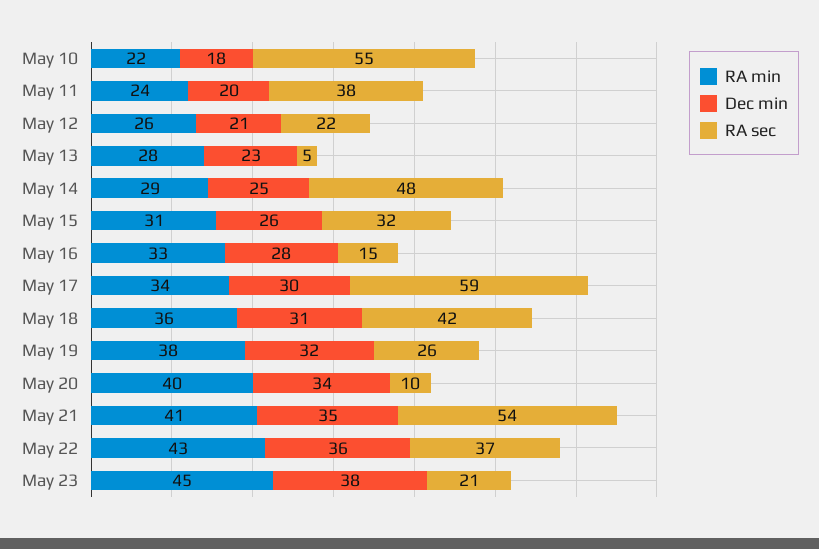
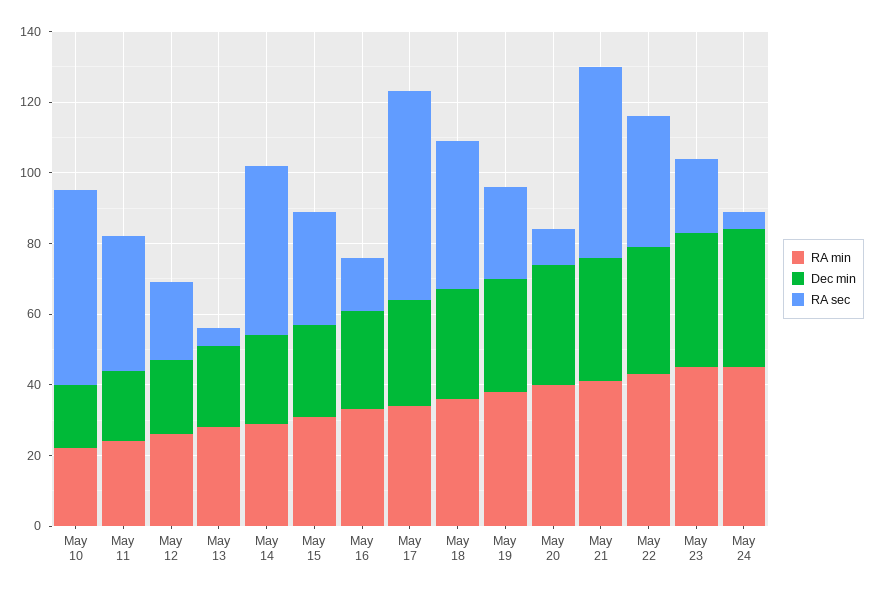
RA min, May 24: none -> 45
Dec min, May 24: none -> 40
RA sec, May 24: none -> 5

